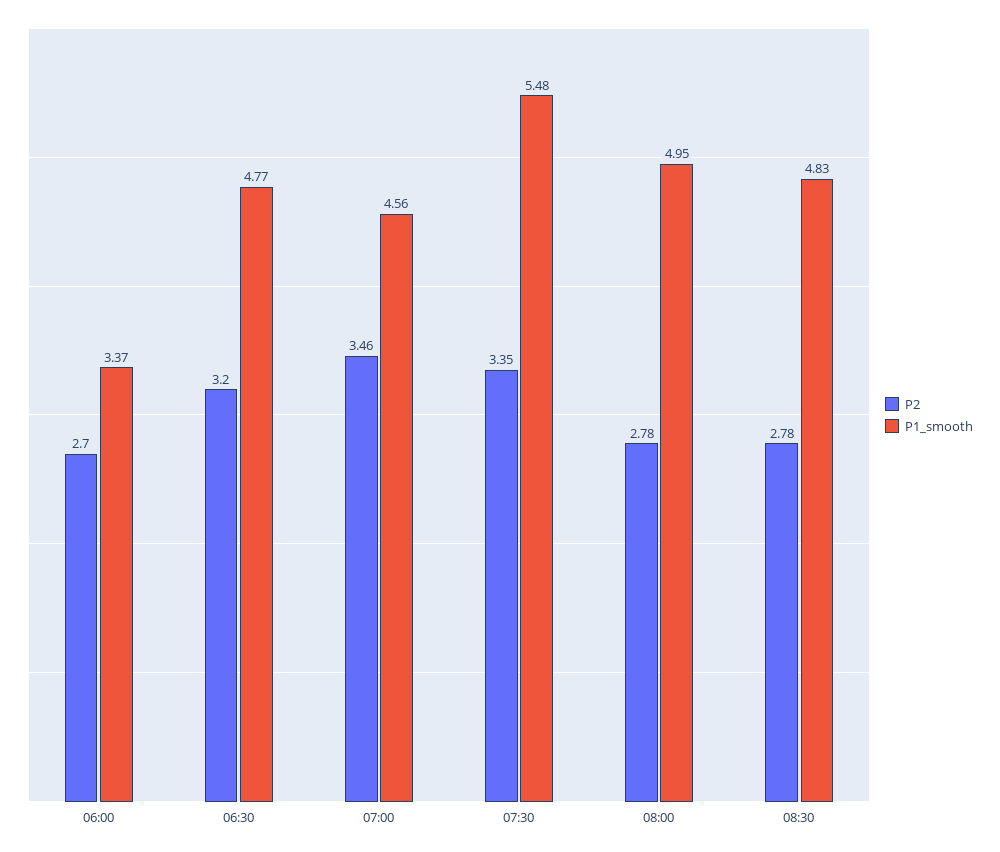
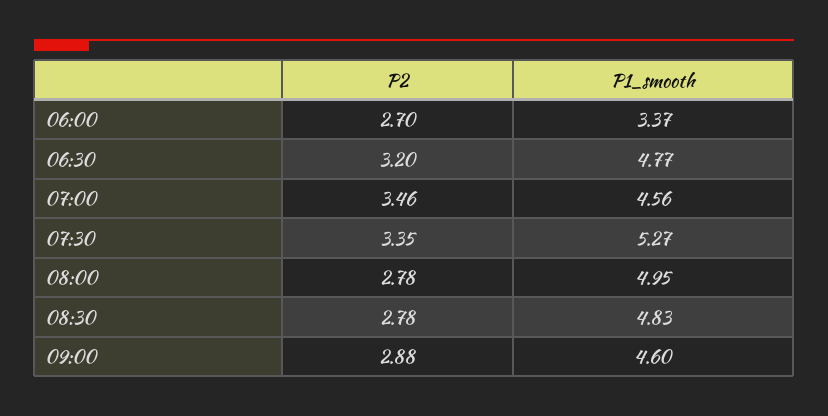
P1_smooth, 07:30: 5.48 -> 5.27
P2, 09:00: none -> 2.88
P1_smooth, 09:00: none -> 4.6

